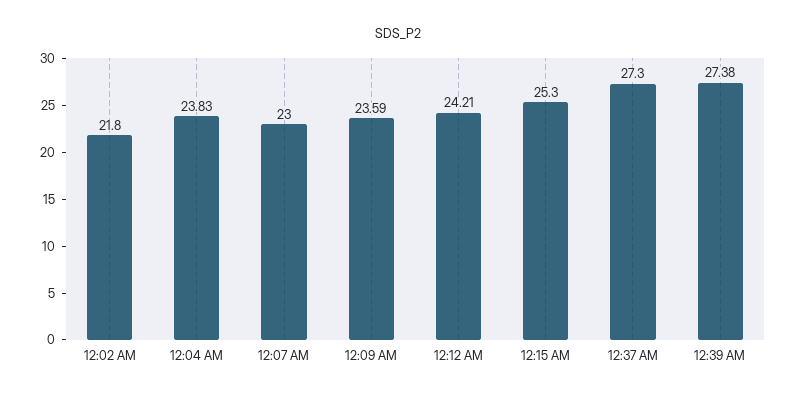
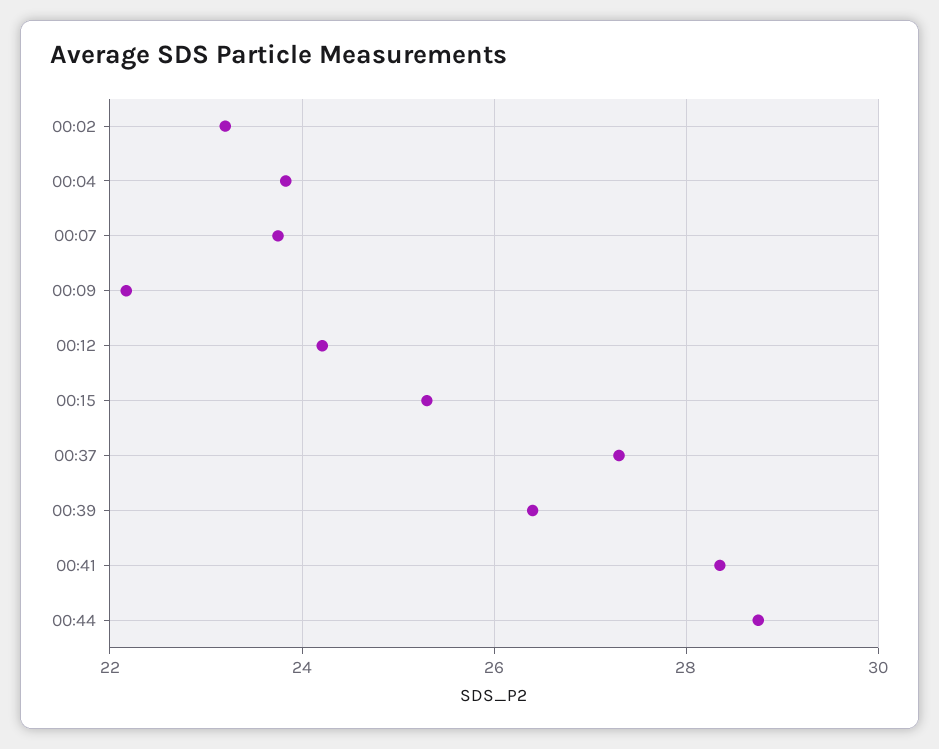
12:02 AM: 21.8 -> 23.2
12:07 AM: 23 -> 23.8
12:09 AM: 23.59 -> 22.2
12:39 AM: 27.38 -> 26.4
00:41: none -> 28.4
00:44: none -> 28.8

